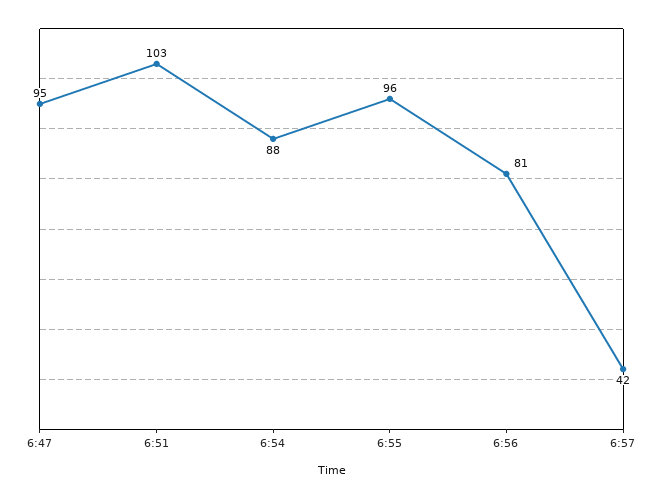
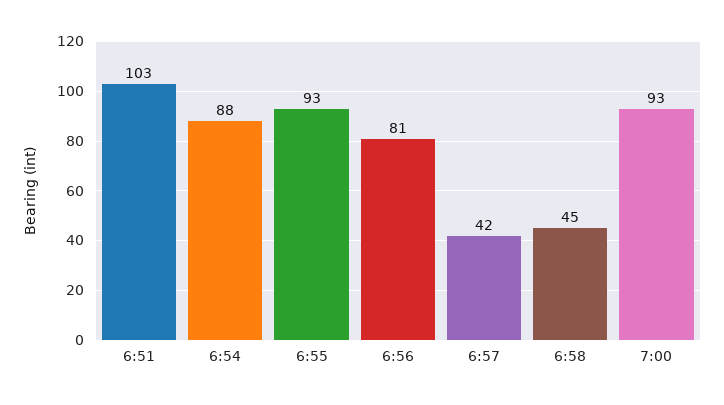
6:47: 95 -> none
6:55: 96 -> 93
6:58: none -> 45
7:00: none -> 93

